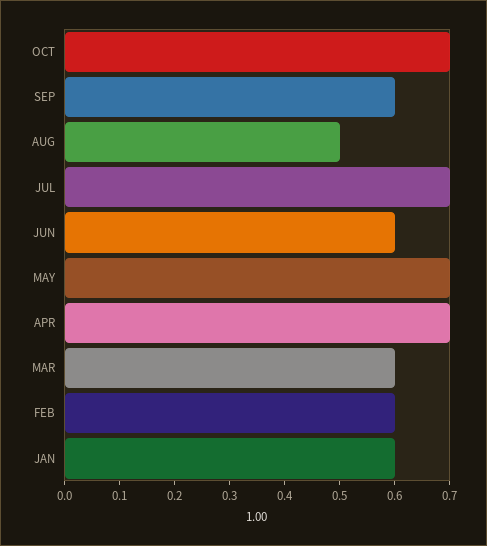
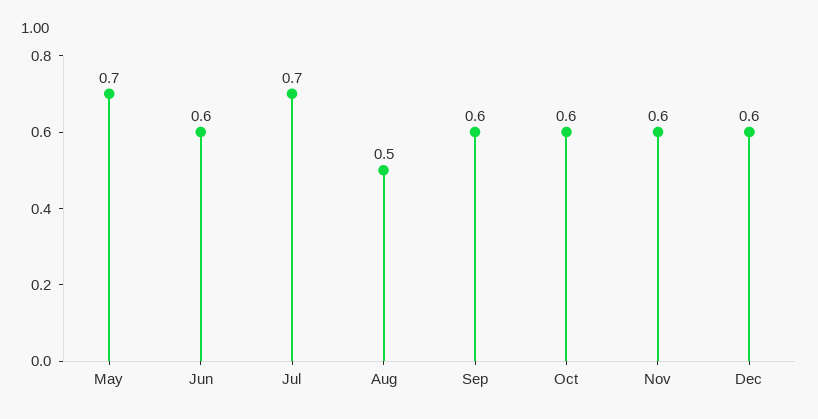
OCT: 0.7 -> 0.6
APR: 0.7 -> none
MAR: 0.6 -> none
FEB: 0.6 -> none
JAN: 0.6 -> none
Nov: none -> 0.6
Dec: none -> 0.6

